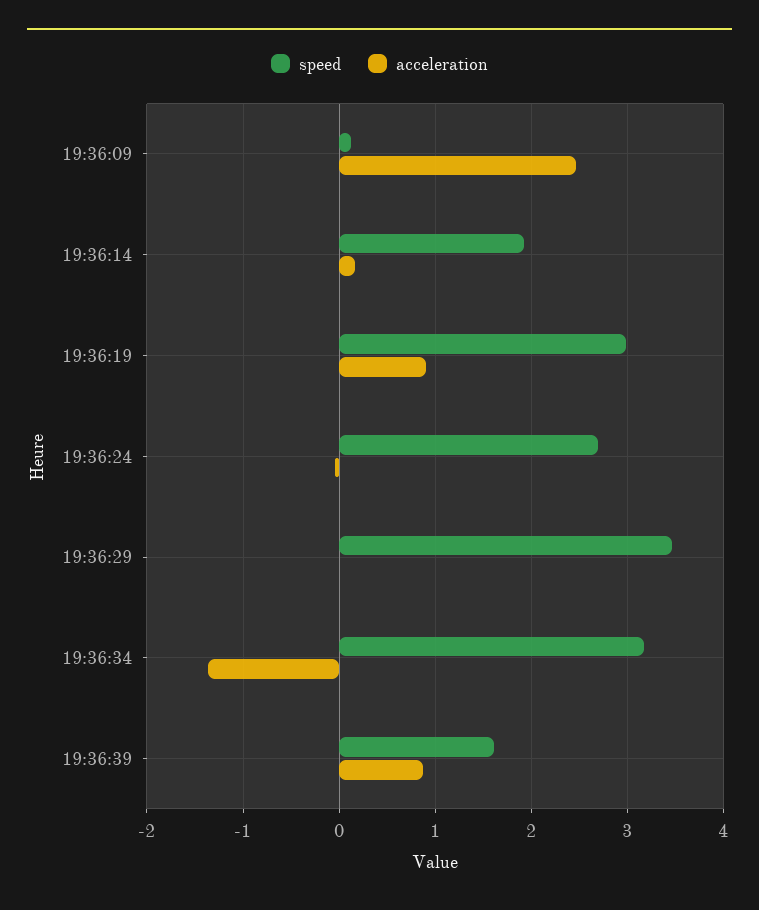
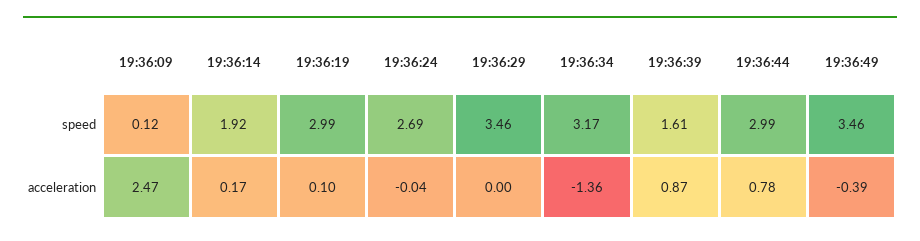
acceleration, 19:36:19: 0.9 -> 0.1
speed, 19:36:44: none -> 2.99
speed, 19:36:49: none -> 3.46
acceleration, 19:36:44: none -> 0.78
acceleration, 19:36:49: none -> -0.39

